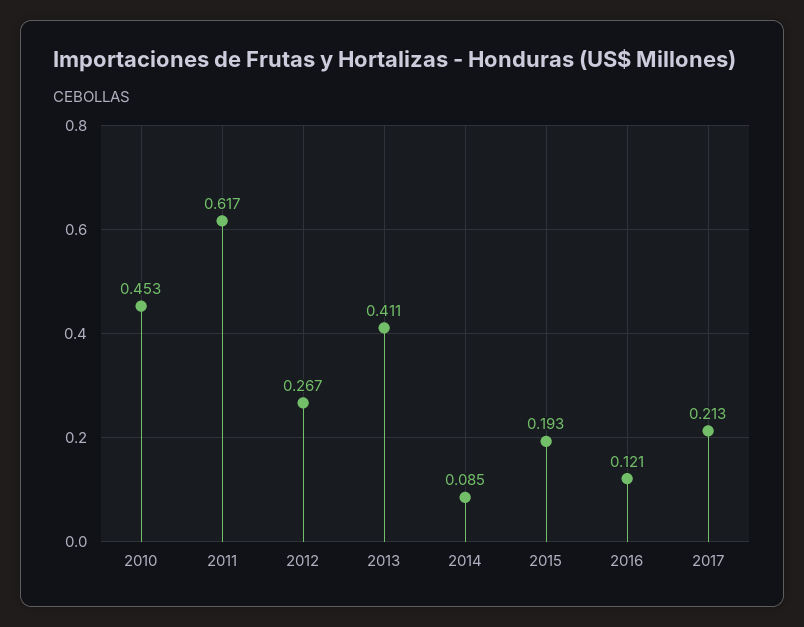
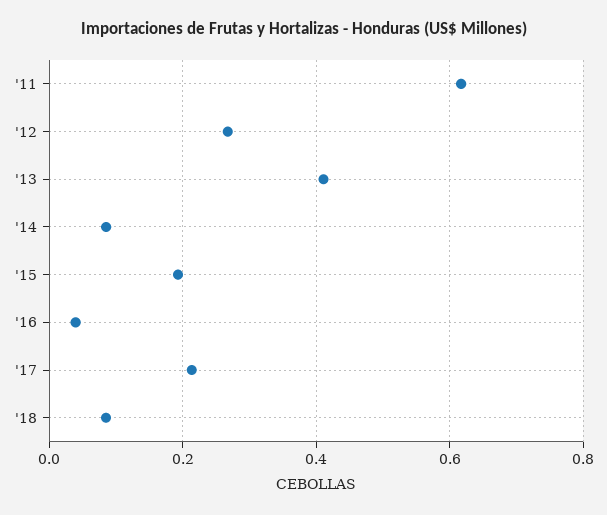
2010: 0.453 -> none
2016: 0.121 -> 0.04
'18: none -> 0.08

